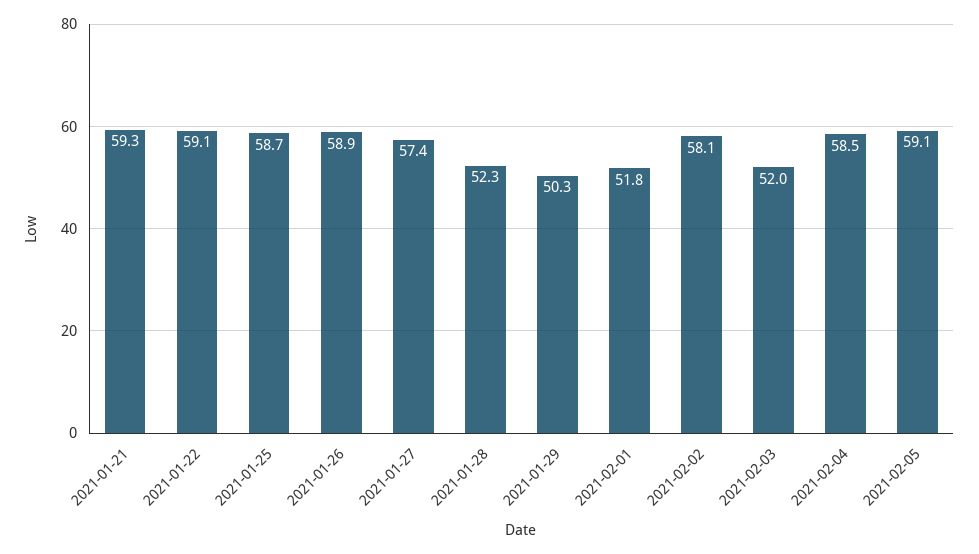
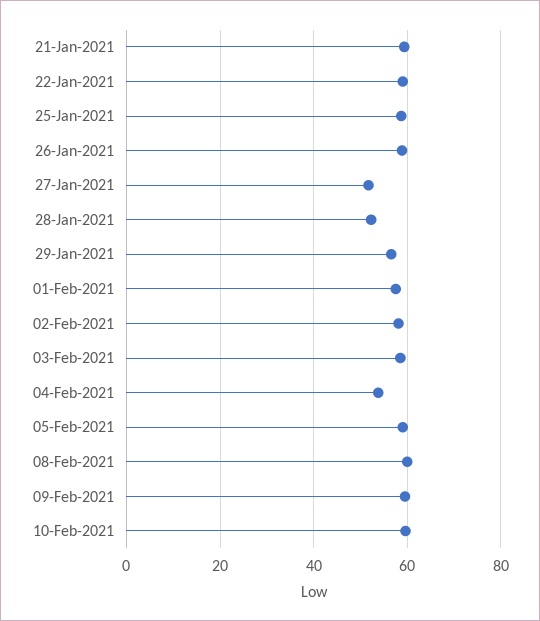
2021-01-27: 57.4 -> 52
2021-01-29: 50.3 -> 56
2021-02-01: 51.8 -> 58
2021-02-03: 52 -> 58
2021-02-04: 58.5 -> 54
08-Feb-2021: none -> 60
09-Feb-2021: none -> 60
10-Feb-2021: none -> 60

